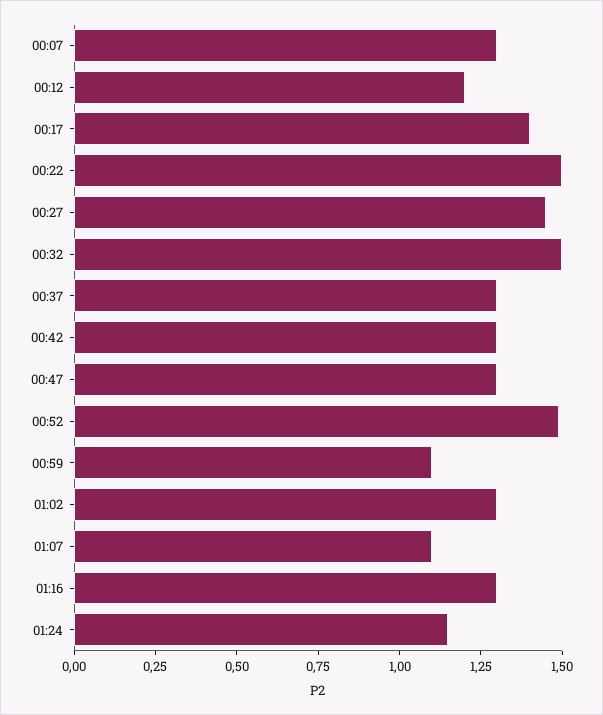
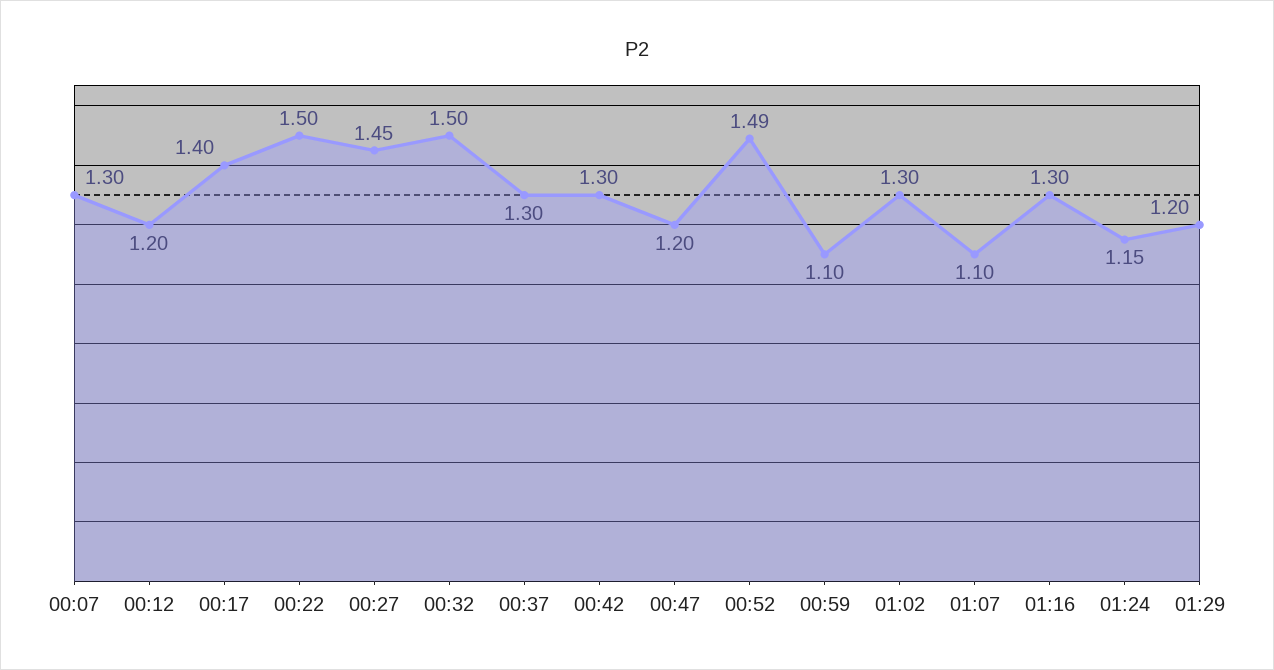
00:47: 1.3 -> 1.2
01:29: none -> 1.2

